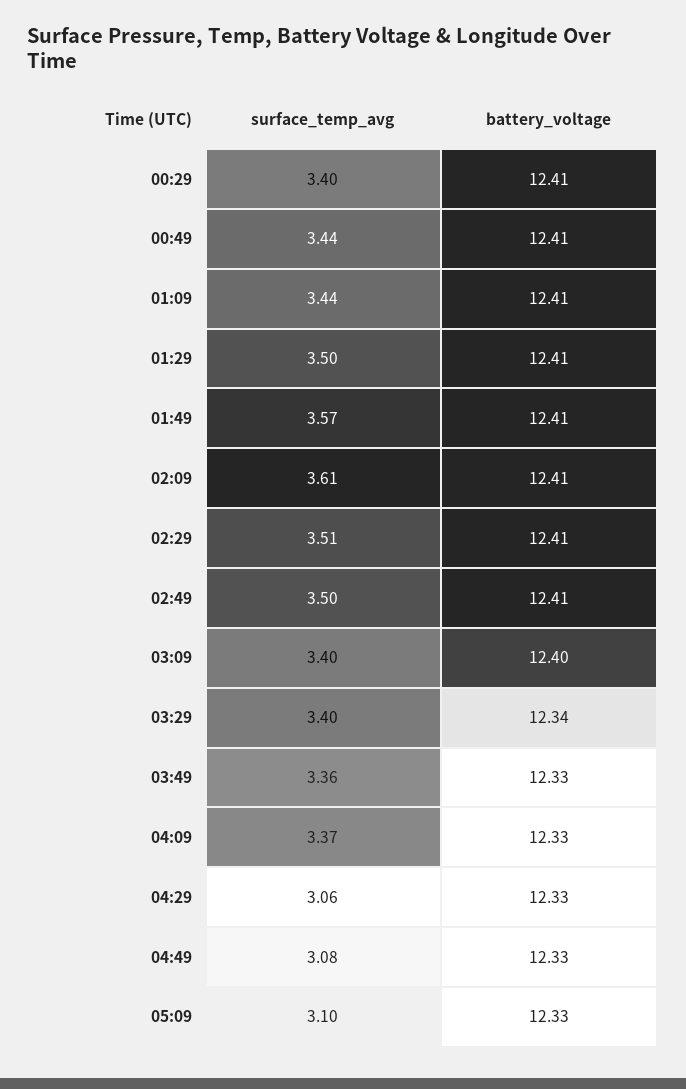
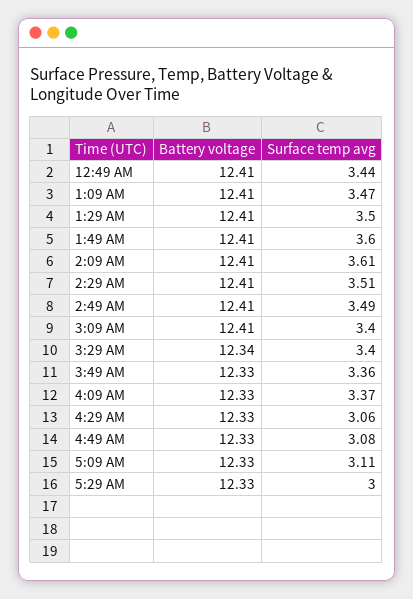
surface_temp_avg, 00:29: 3.4 -> none
battery_voltage, 00:29: 12.41 -> none
surface_temp_avg, 01:09: 3.44 -> 3.47
surface_temp_avg, 01:49: 3.57 -> 3.6
surface_temp_avg, 02:49: 3.5 -> 3.49
battery_voltage, 03:09: 12.4 -> 12.41
surface_temp_avg, 05:09: 3.1 -> 3.11
battery_voltage, 5:29 AM: none -> 12.33
surface_temp_avg, 5:29 AM: none -> 3

